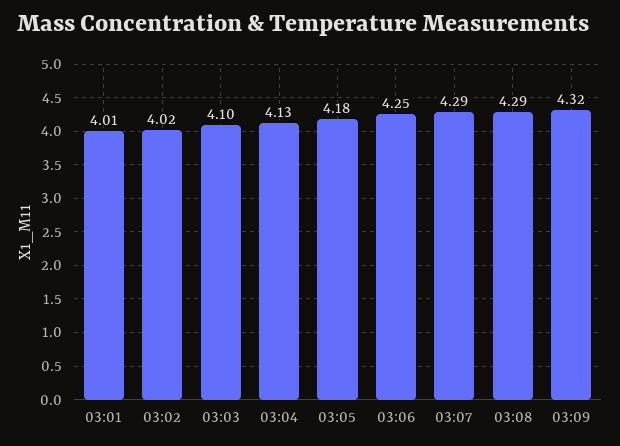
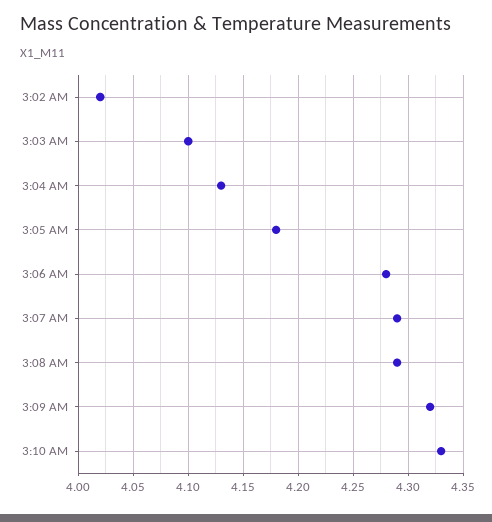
03:01: 4.01 -> none
03:06: 4.25 -> 4.28
3:10 AM: none -> 4.33

